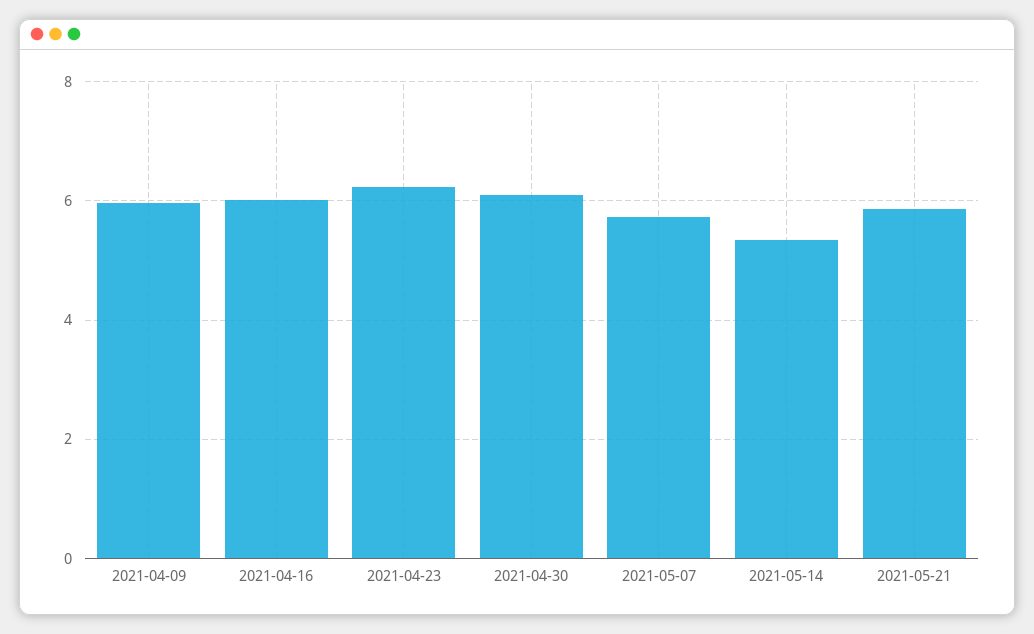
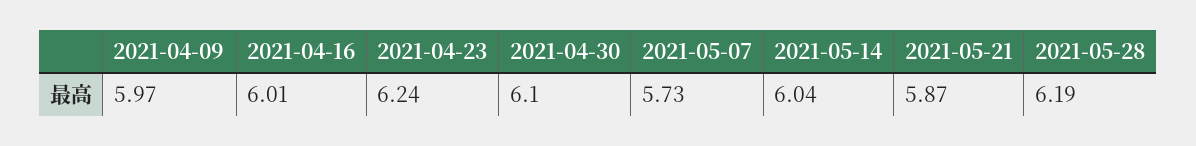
2021-05-14: 5.4 -> 6.04
2021-05-28: none -> 6.19

